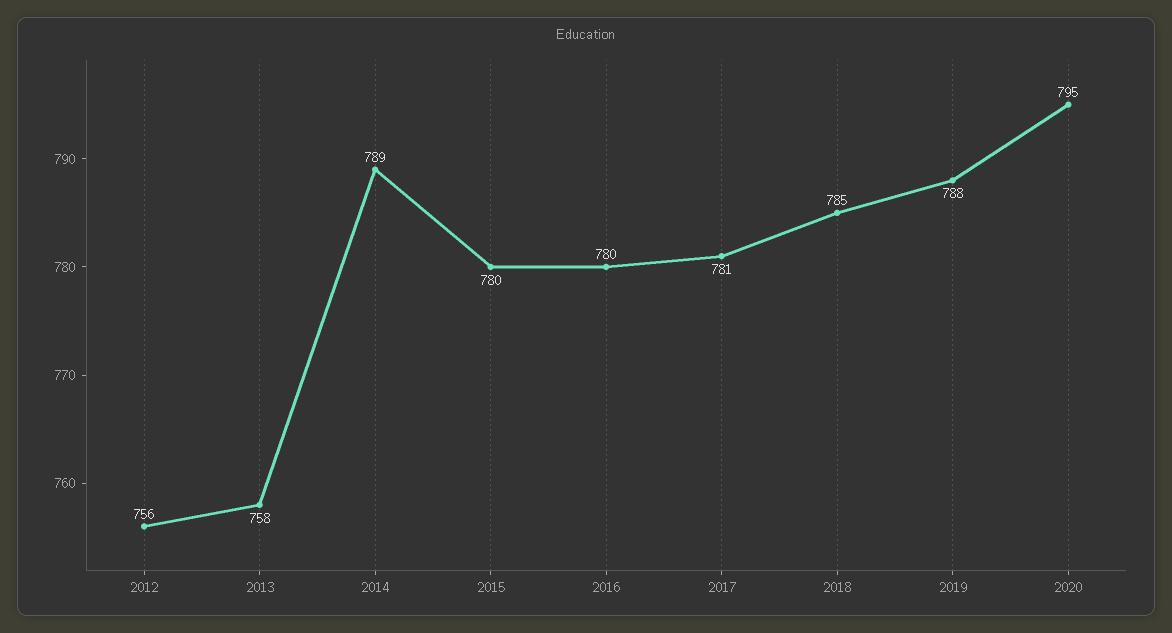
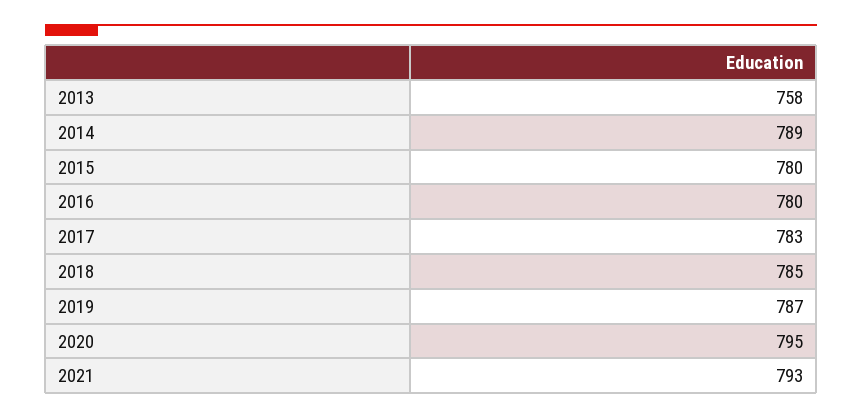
2012: 756 -> none
2017: 781 -> 783
2019: 788 -> 787
2021: none -> 793

